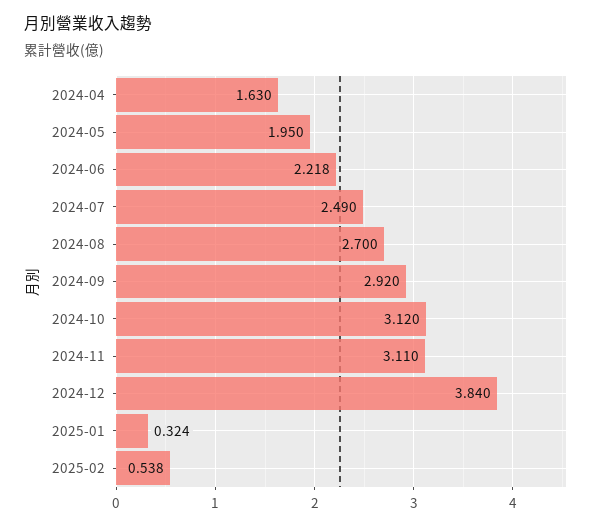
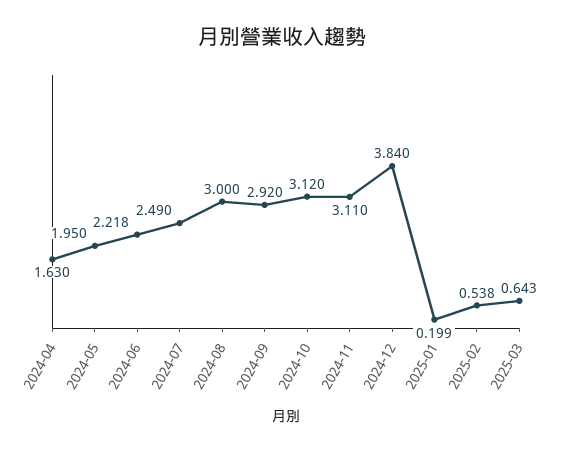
2024-08: 2.7 -> 3
2025-01: 0.324 -> 0.199
2025-03: none -> 0.643

